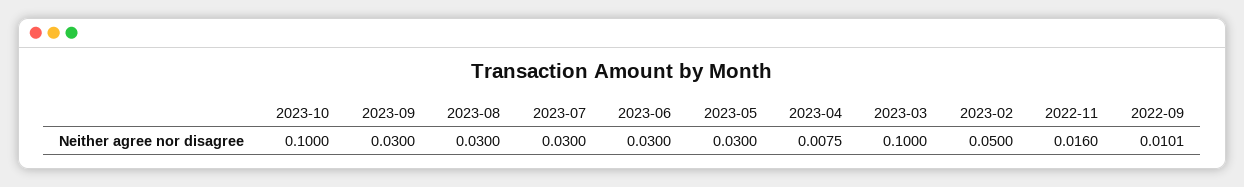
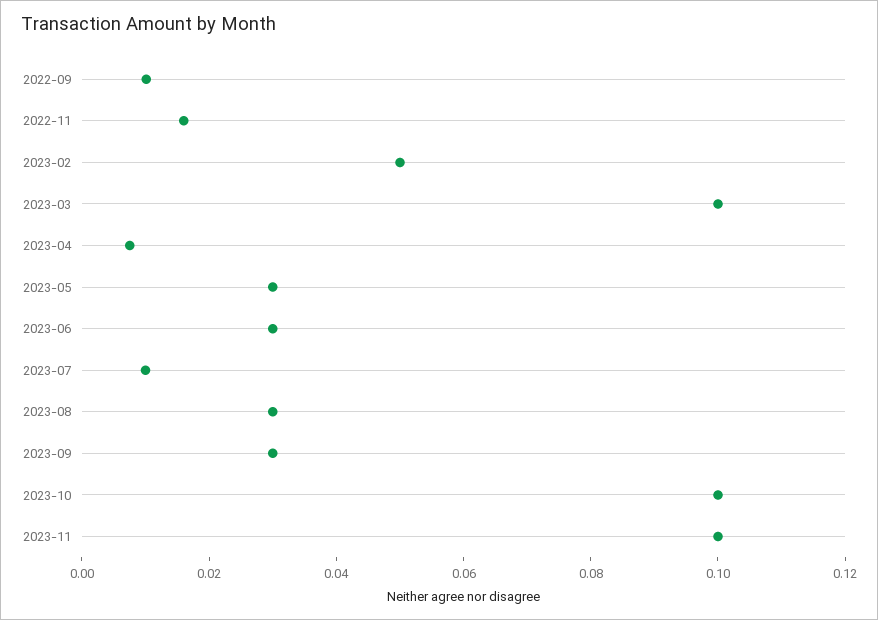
2023-07: 0.03 -> 0.01
2023-11: none -> 0.1

